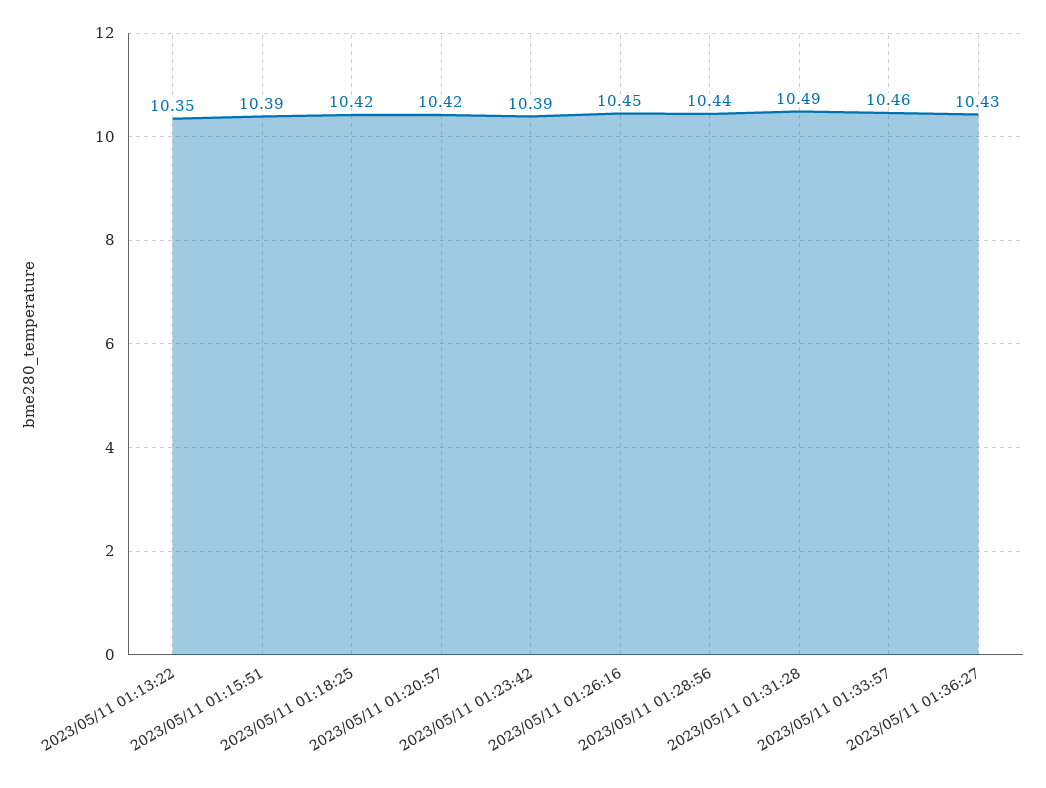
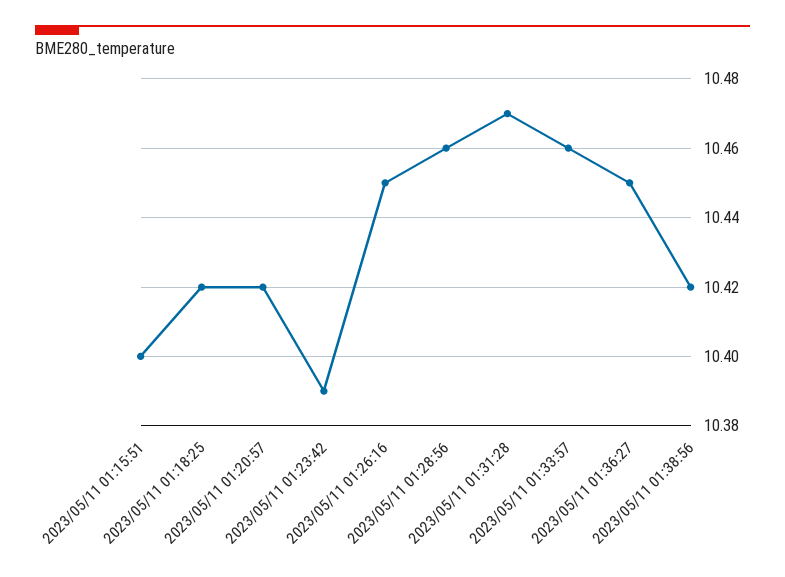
2023/05/11 01:13:22: 10.35 -> none
2023/05/11 01:15:51: 10.39 -> 10.4
2023/05/11 01:28:56: 10.44 -> 10.46
2023/05/11 01:31:28: 10.49 -> 10.47
2023/05/11 01:36:27: 10.43 -> 10.45
2023/05/11 01:38:56: none -> 10.42

